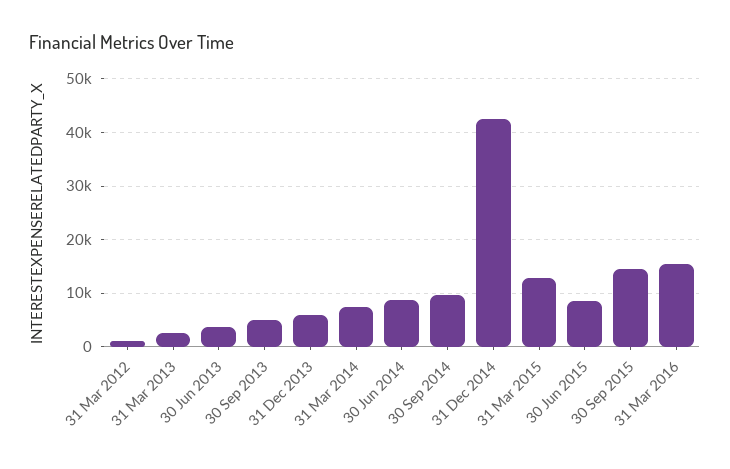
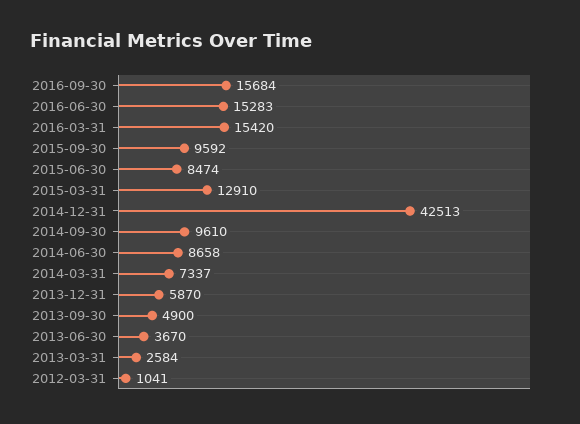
30 Sep 2015: 14000 -> 9592
2016-09-30: none -> 15684
2016-06-30: none -> 15283

